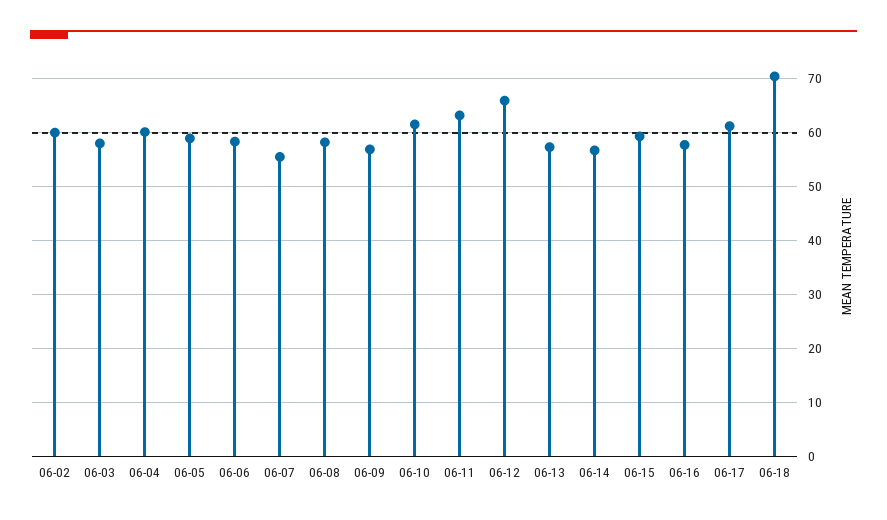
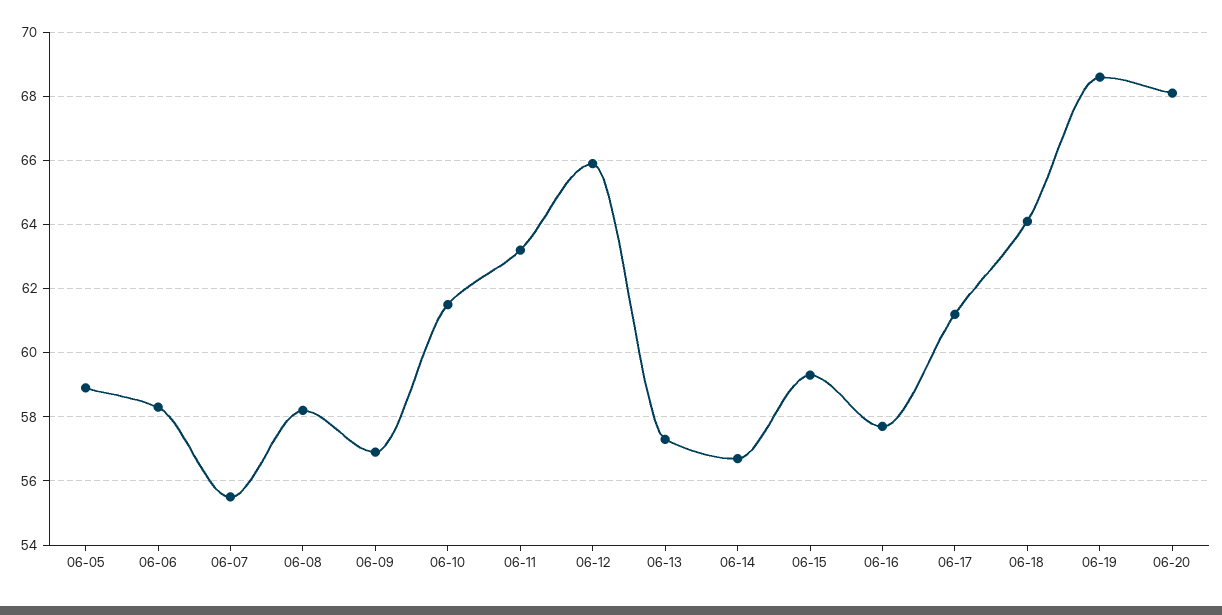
06-02: 60 -> none
06-03: 58 -> none
06-04: 60 -> none
06-18: 70 -> 64
06-19: none -> 68.5
06-20: none -> 68

